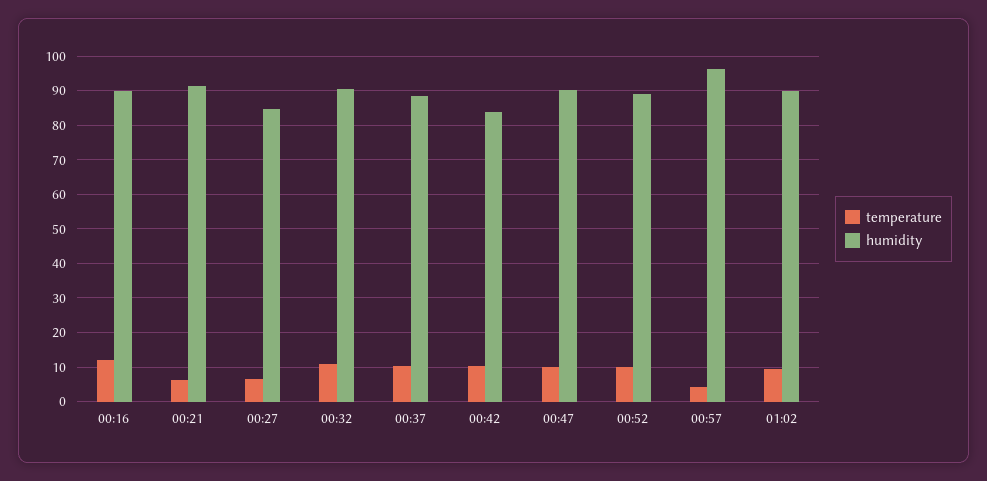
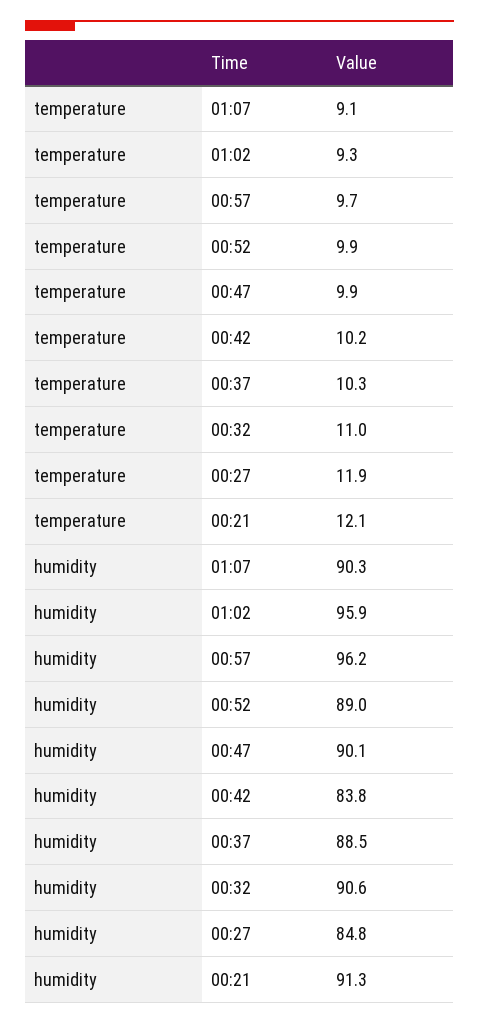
temperature, 00:16: 12 -> none
humidity, 00:16: 90 -> none
temperature, 00:21: 6 -> 12.1
temperature, 00:27: 6 -> 11.9
temperature, 00:57: 4 -> 9.7
humidity, 01:02: 90 -> 95.9
temperature, 01:07: none -> 9.1
humidity, 01:07: none -> 90.3

